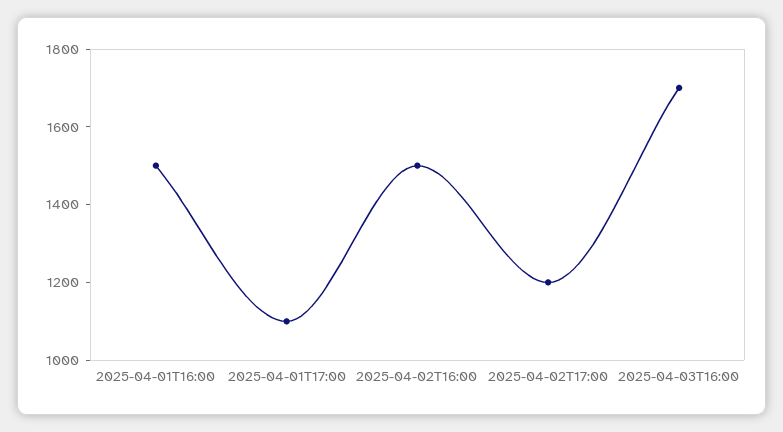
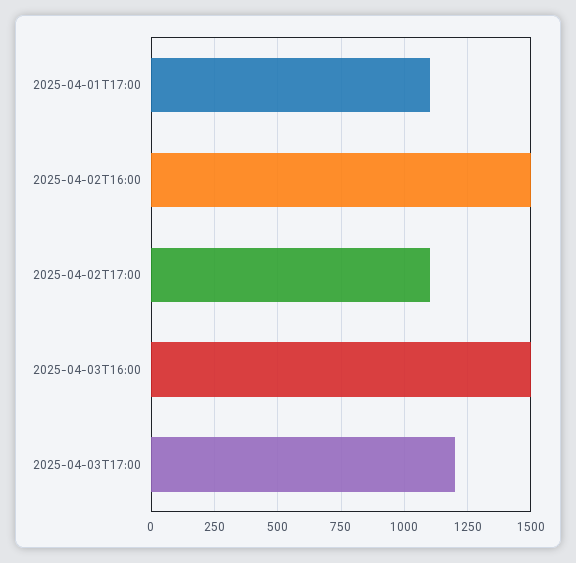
2025-04-01T16:00: 1500 -> none
2025-04-02T17:00: 1200 -> 1100
2025-04-03T16:00: 1700 -> 1500
2025-04-03T17:00: none -> 1200

